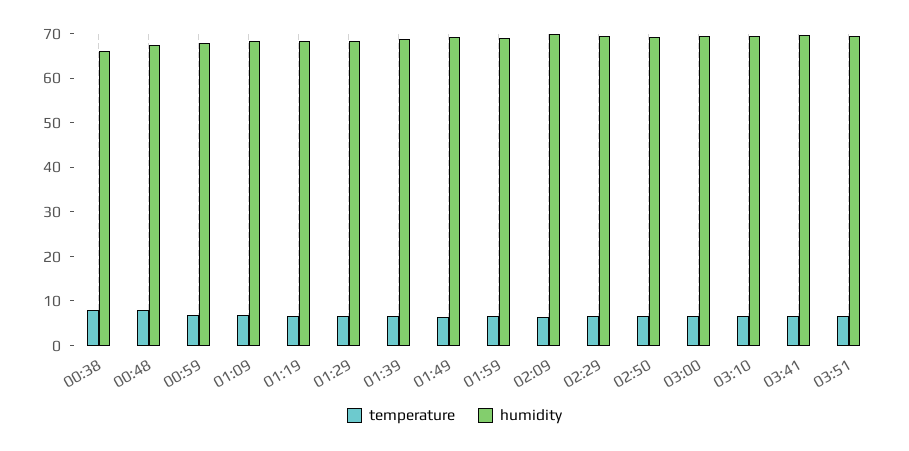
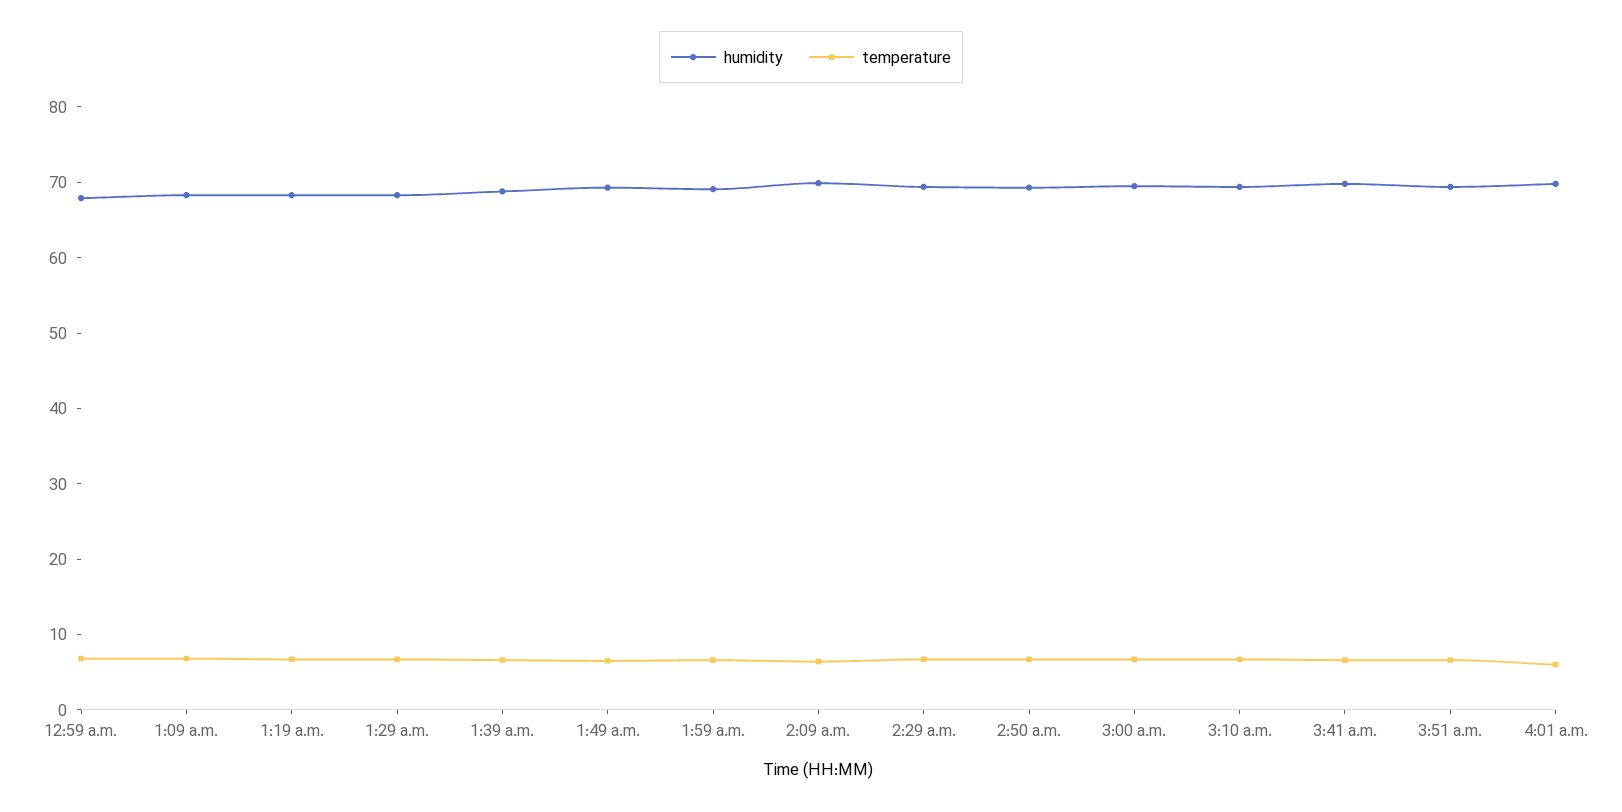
temperature, 00:38: 8 -> none
humidity, 00:38: 66 -> none
temperature, 00:48: 8 -> none
humidity, 00:48: 68 -> none
humidity, 4:01 a.m.: none -> 70
temperature, 4:01 a.m.: none -> 6

